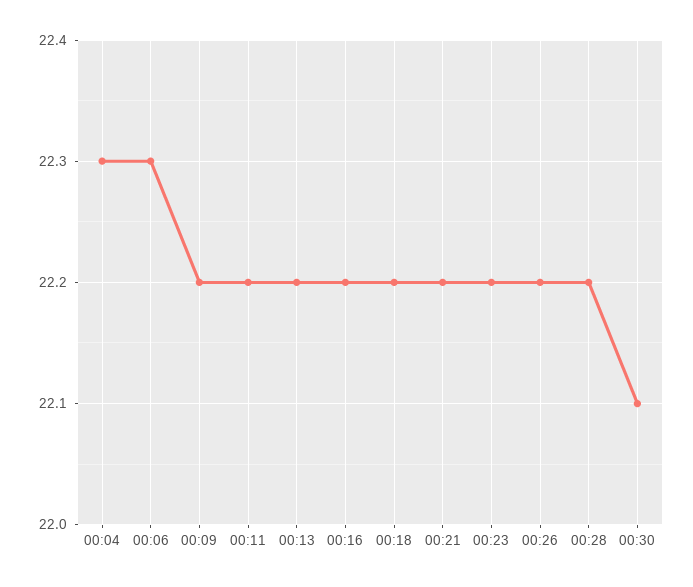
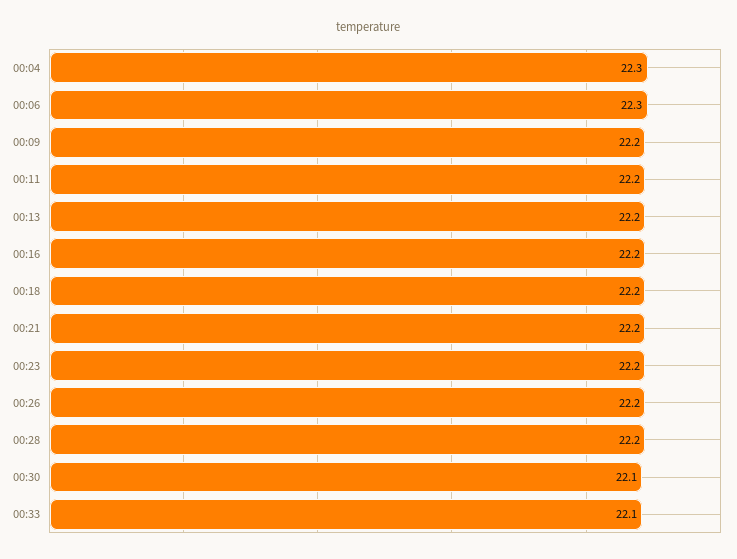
00:33: none -> 22.1

